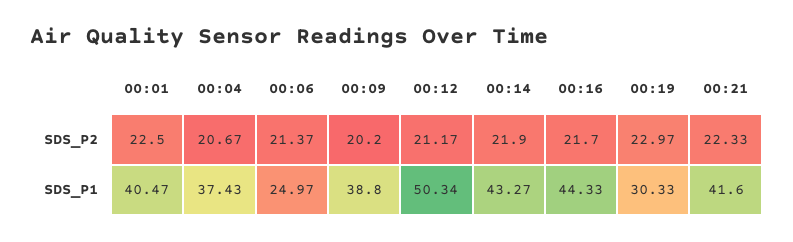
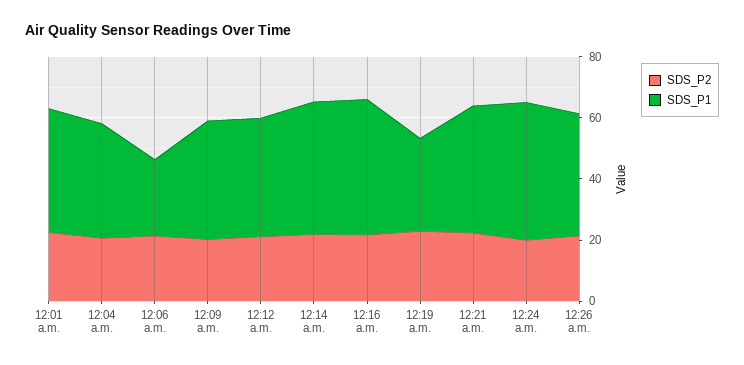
SDS_P1, 00:12: 50.34 -> 40
SDS_P2, 12:24 a.m.: none -> 20
SDS_P1, 12:24 a.m.: none -> 45
SDS_P2, 12:26 a.m.: none -> 20
SDS_P1, 12:26 a.m.: none -> 40

